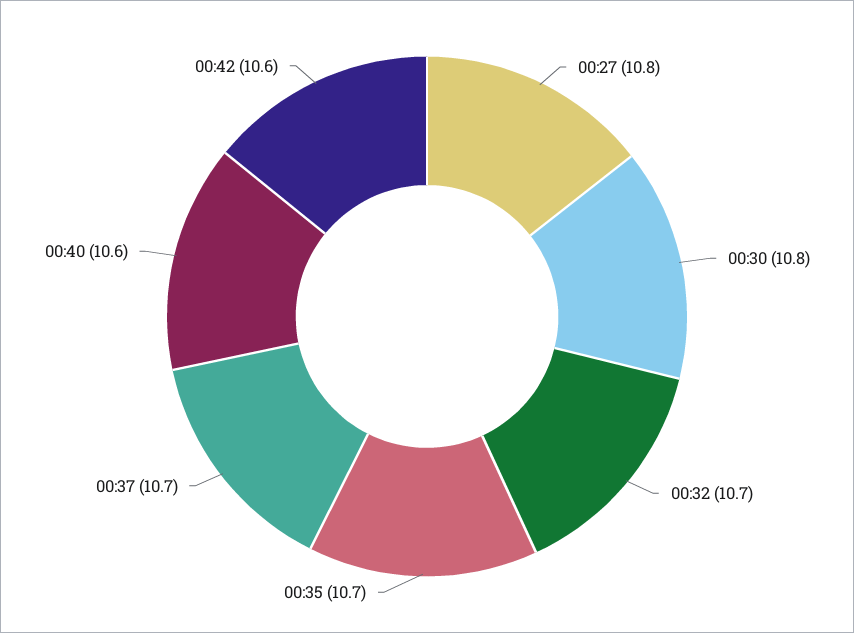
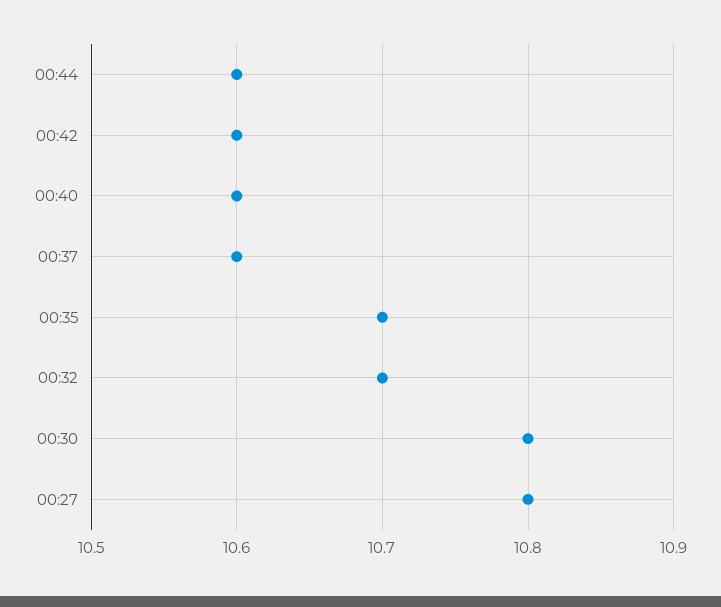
00:37: 10.7 -> 10.6
00:44: none -> 10.6

